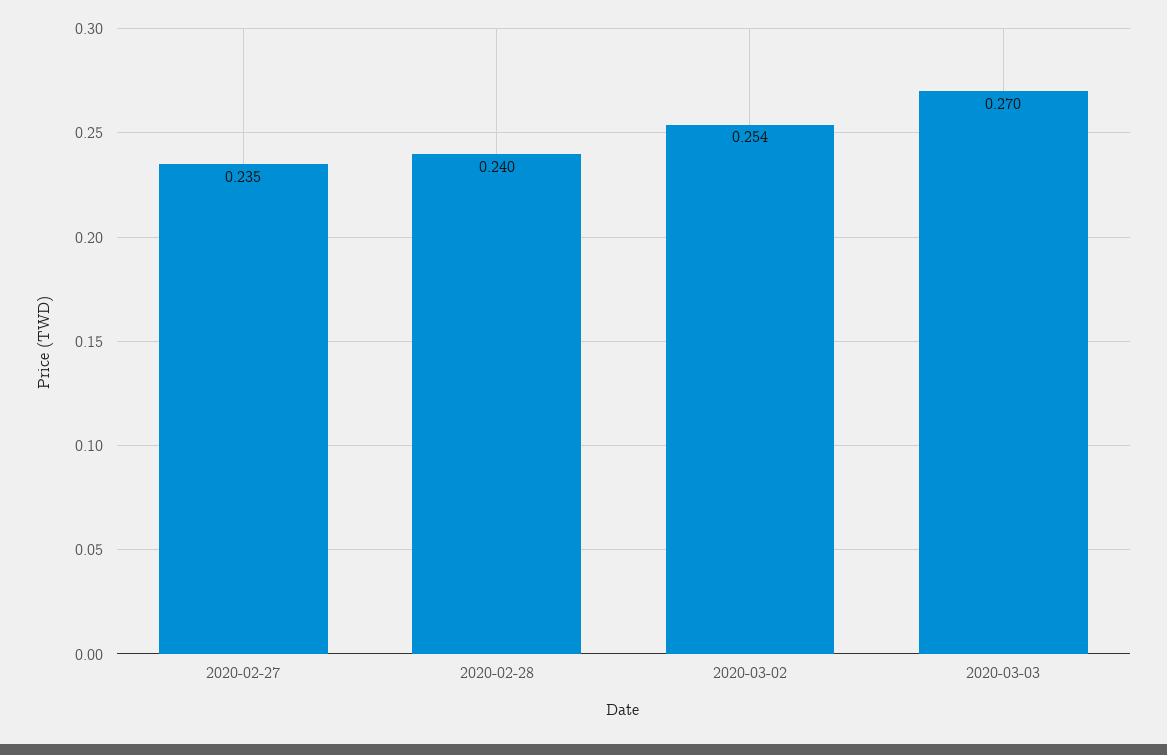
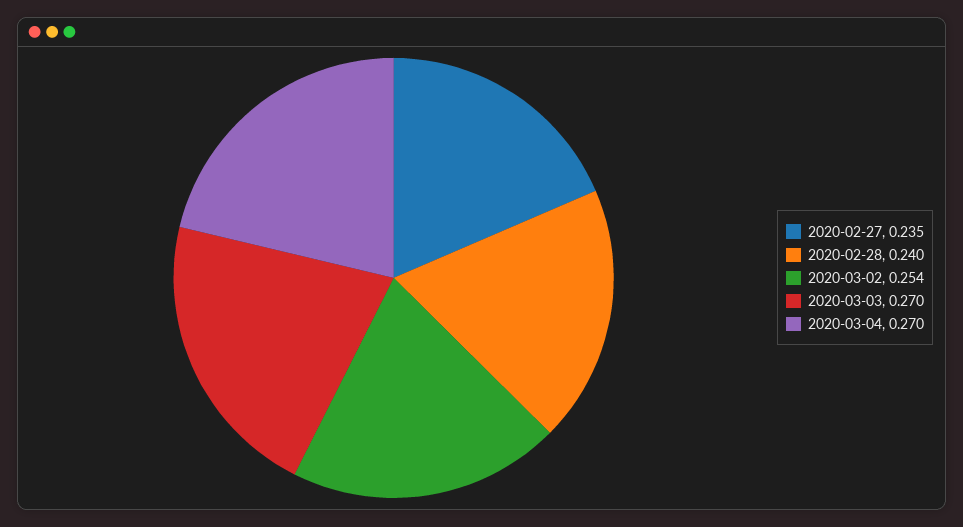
2020-03-04: none -> 0.27

